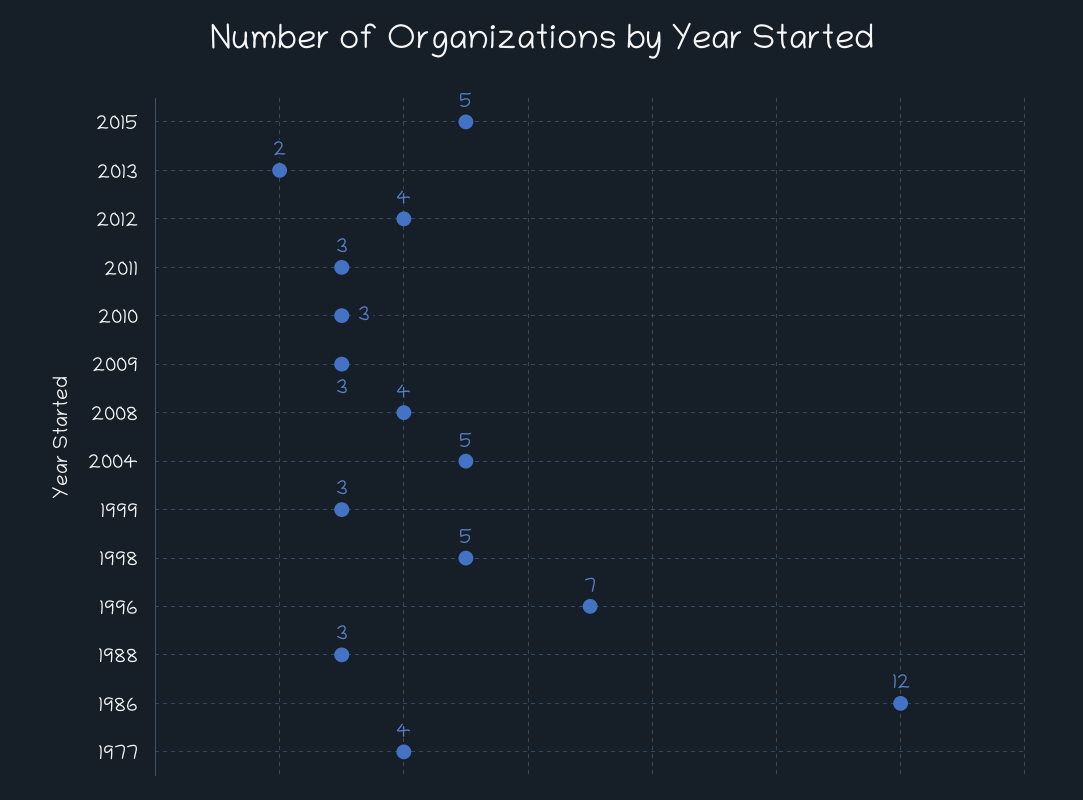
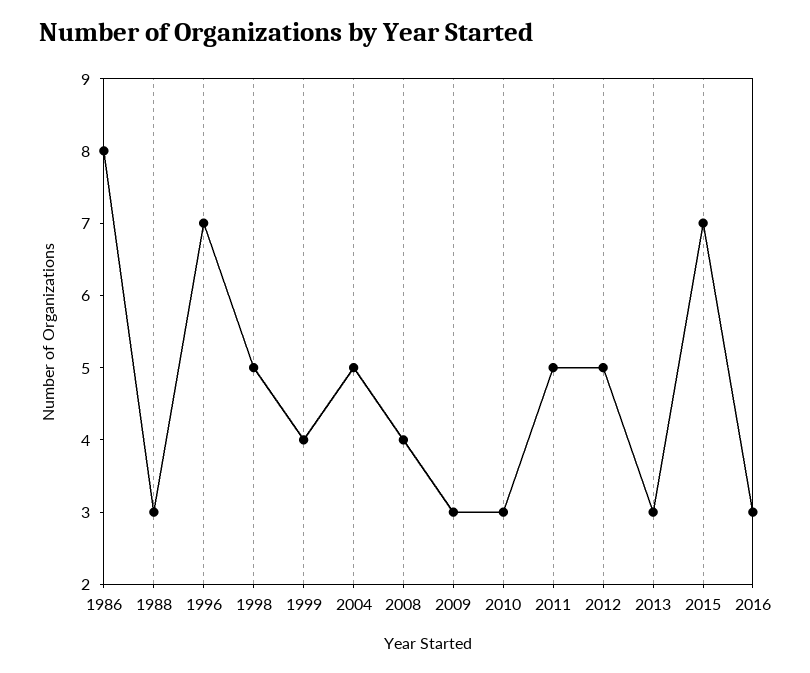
2015: 5 -> 7
2013: 2 -> 3
2012: 4 -> 5
2011: 3 -> 5
1999: 3 -> 4
1986: 12 -> 8
1977: 4 -> none
2016: none -> 3

